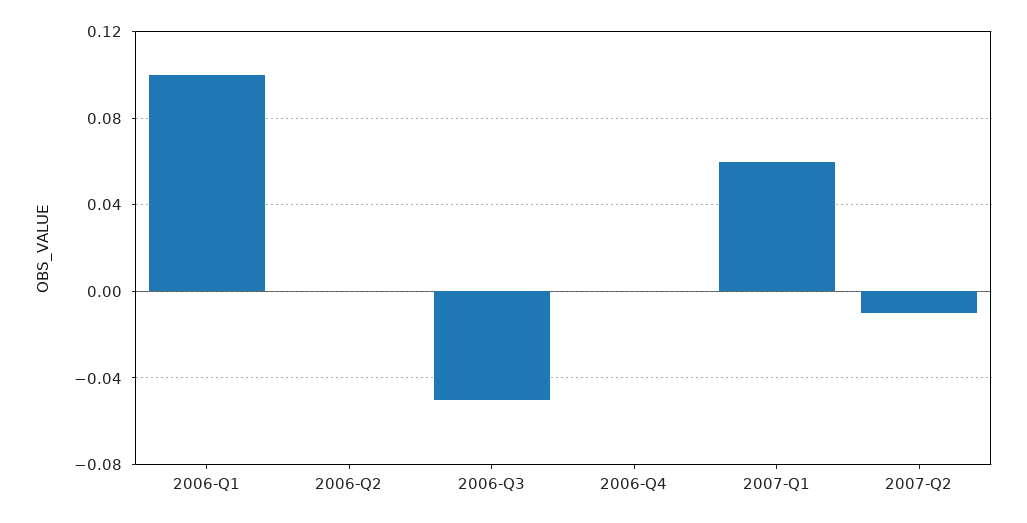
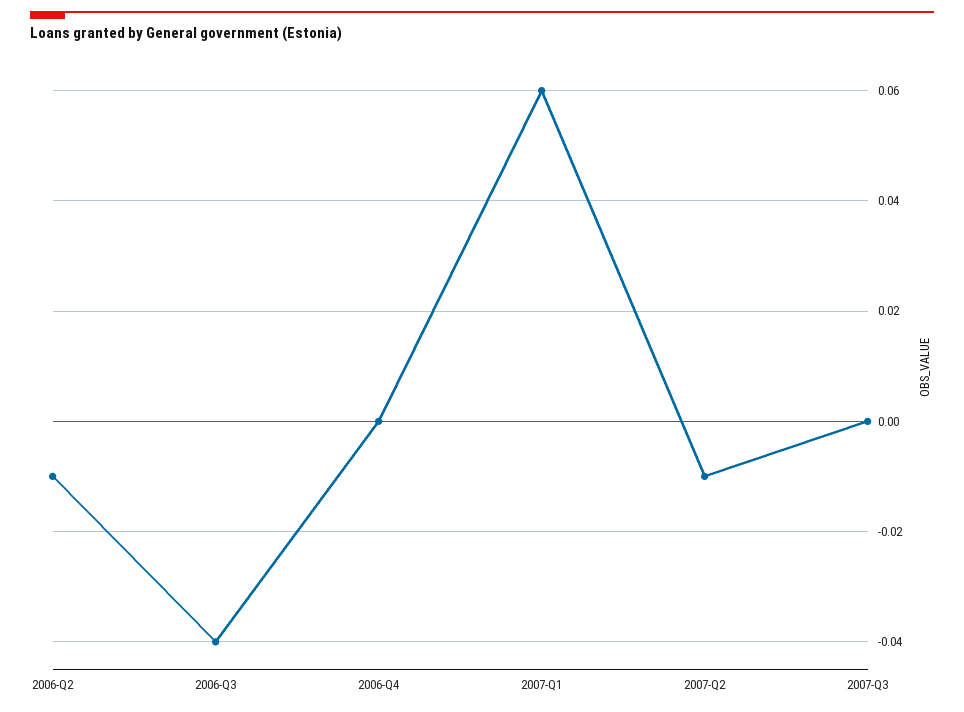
2006-Q1: 0.1 -> none
2006-Q2: 0 -> -0.01
2006-Q3: -0.05 -> -0.04
2007-Q3: none -> 0

